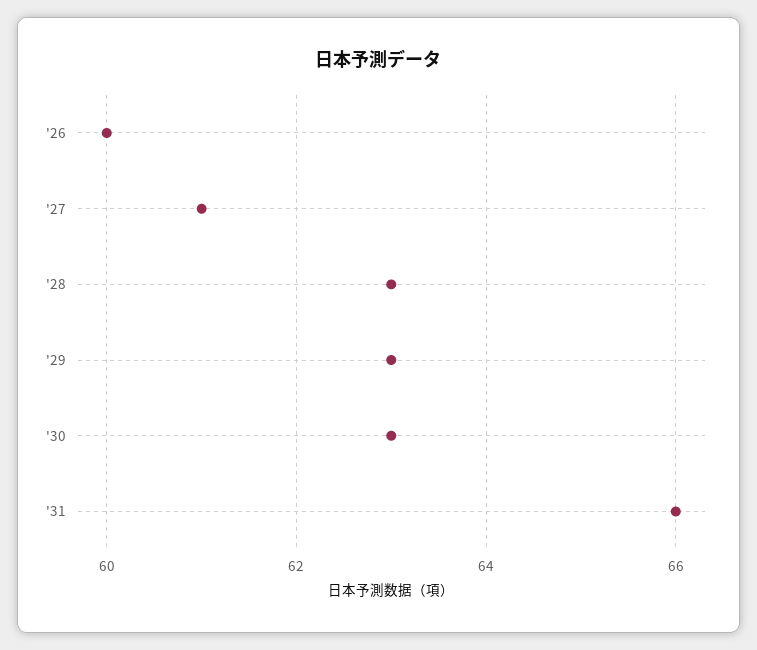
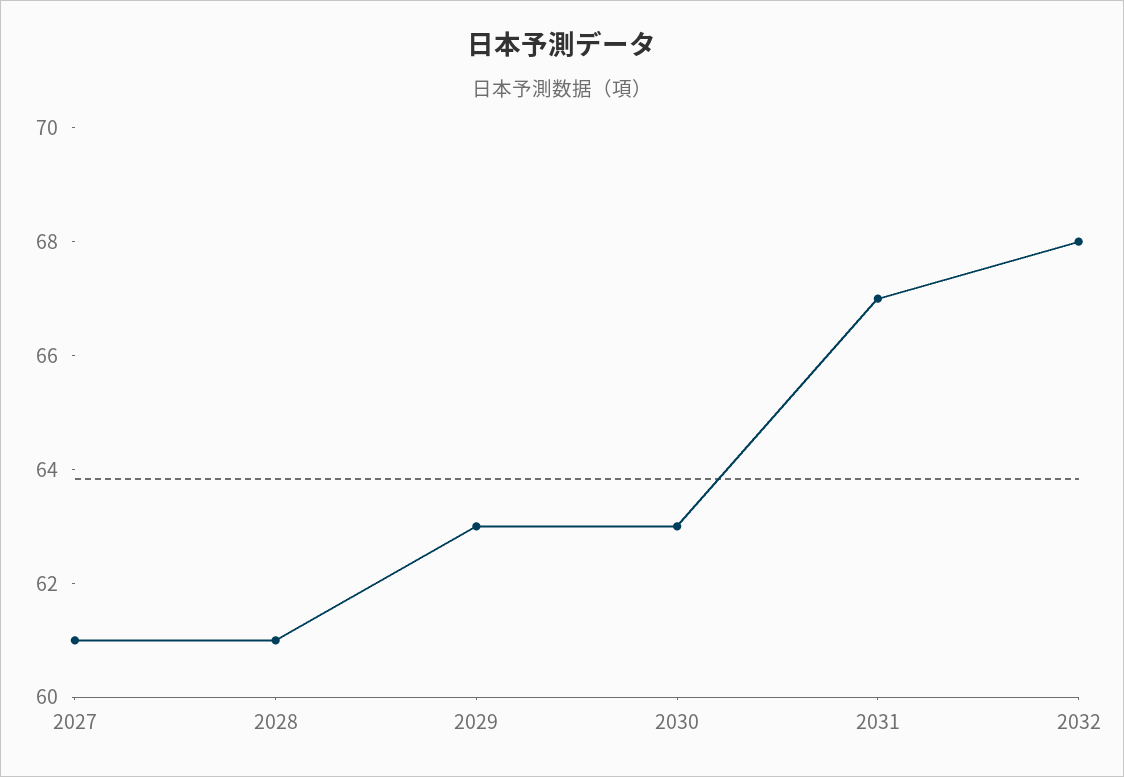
'26: 60 -> none
'28: 63 -> 61
'31: 66 -> 67
2032: none -> 68

